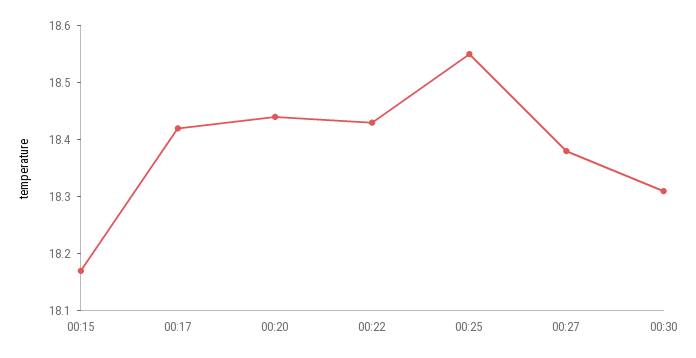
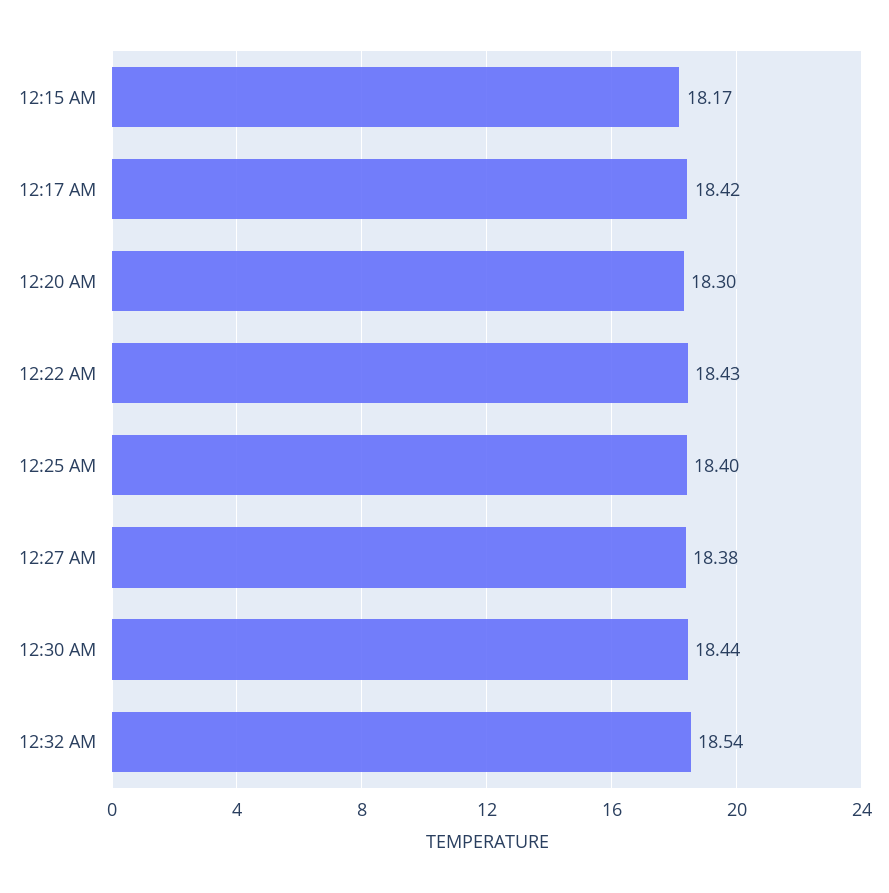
00:20: 18.45 -> 18.3
00:25: 18.55 -> 18.4
00:30: 18.3 -> 18.44
12:32 AM: none -> 18.54

